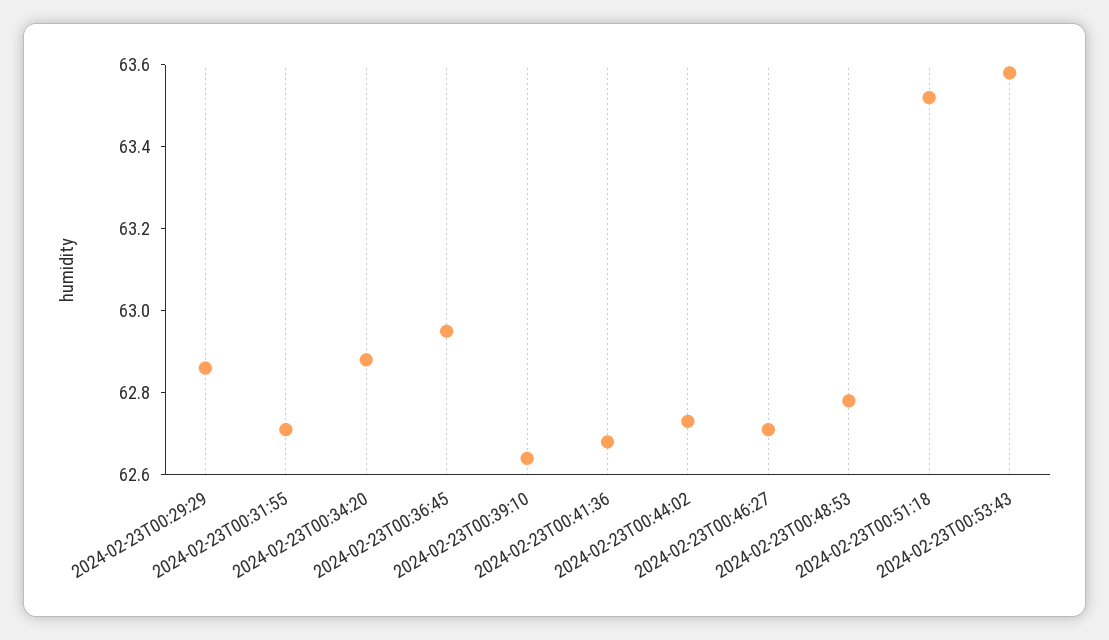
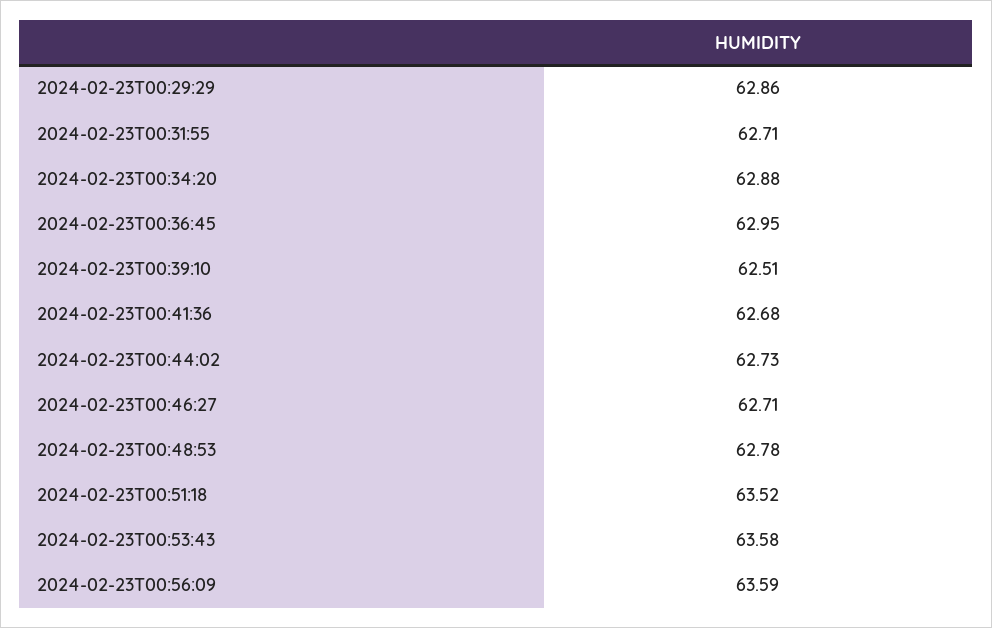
2024-02-23T00:39:10: 62.65 -> 62.51
2024-02-23T00:56:09: none -> 63.59

